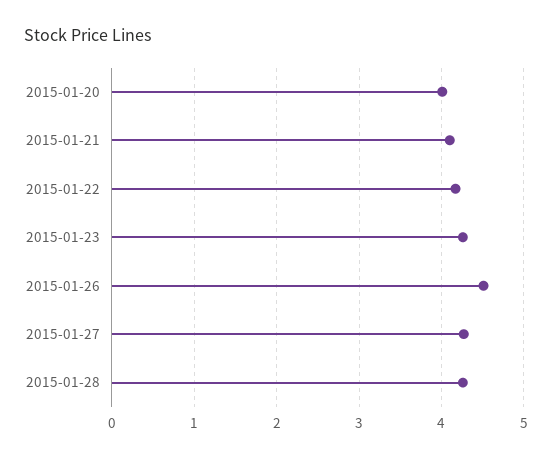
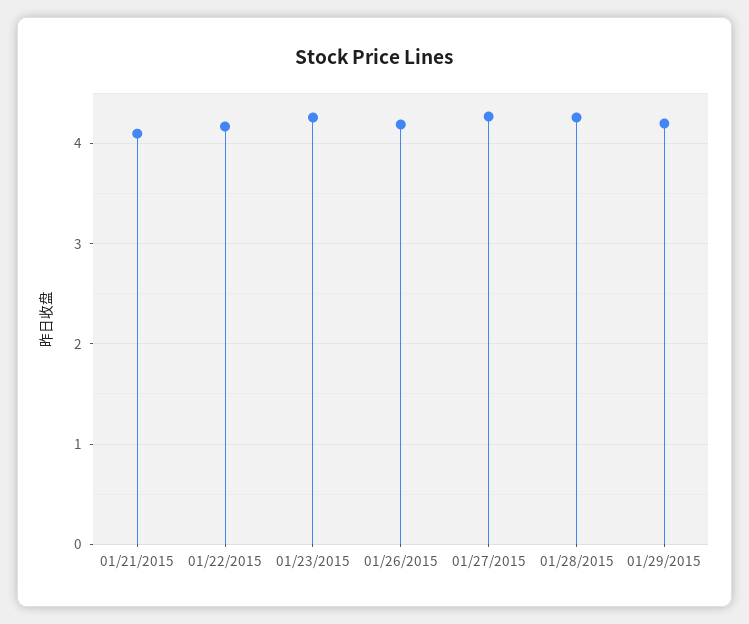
2015-01-20: 4 -> none
2015-01-26: 4.5 -> 4.2
01/29/2015: none -> 4.2

